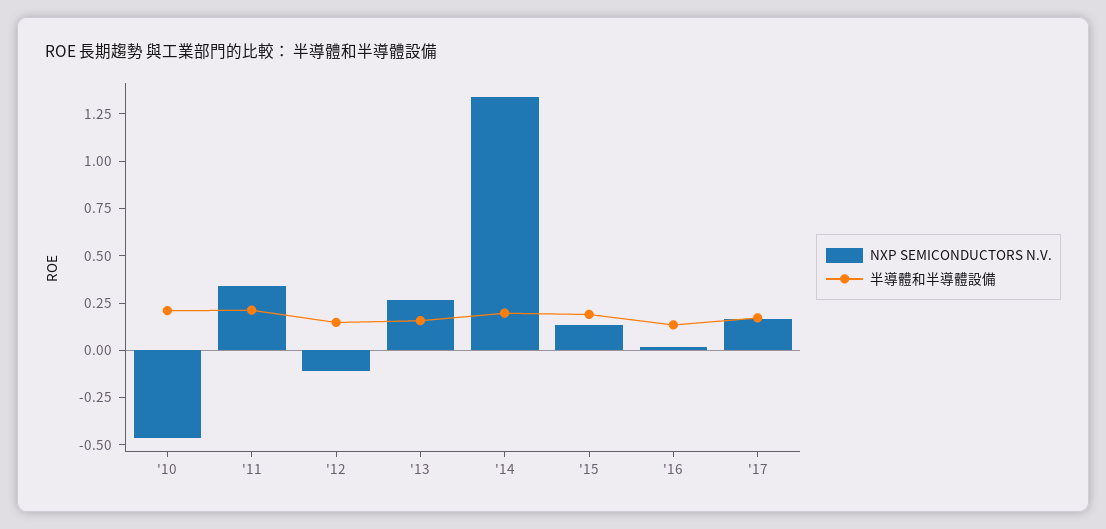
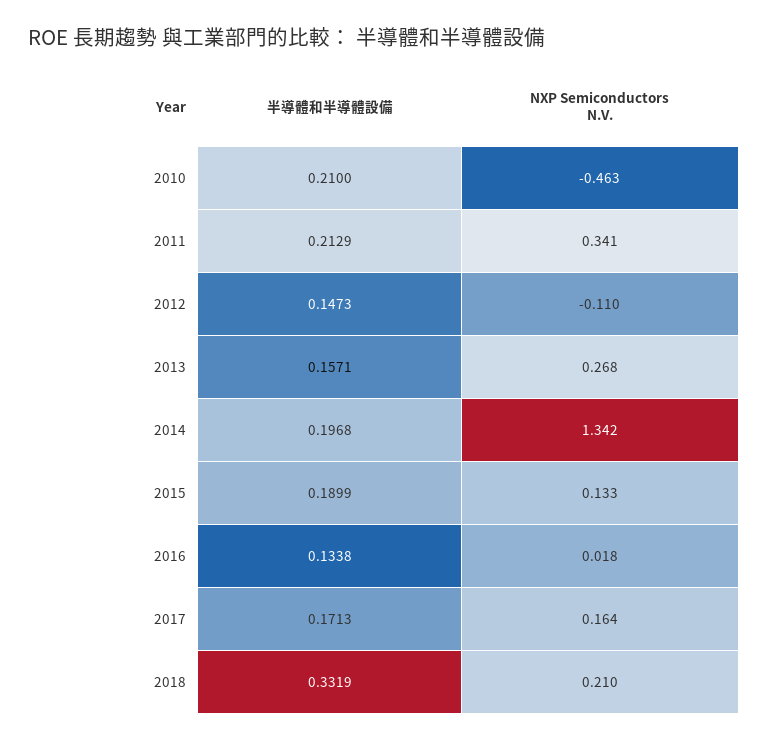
半導體和半導體設備, 2018: none -> 0.3319
NXP SEMICONDUCTORS N.V., 2018: none -> 0.21

